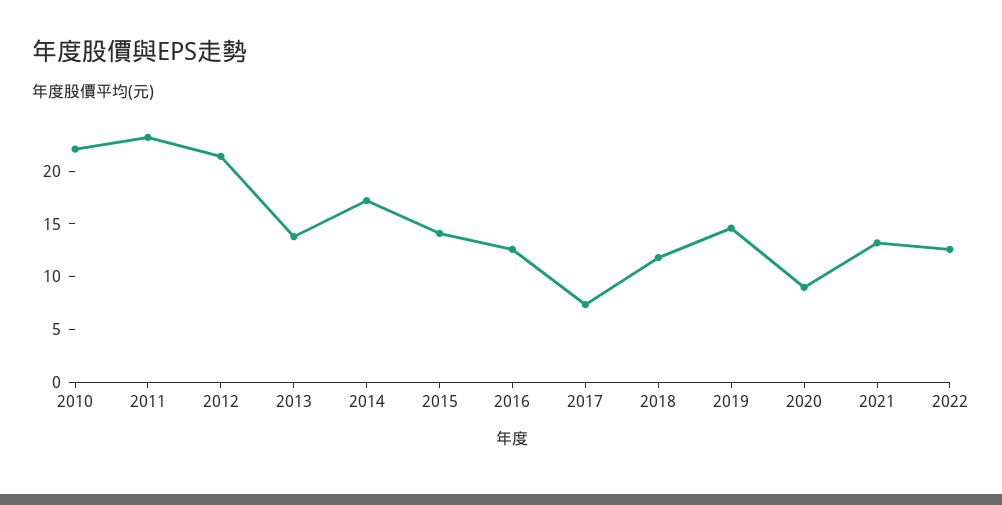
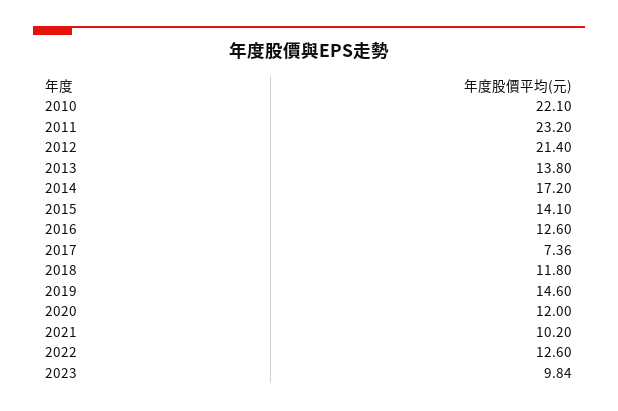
2020: 9 -> 12
2021: 13 -> 10.2
2023: none -> 9.84

